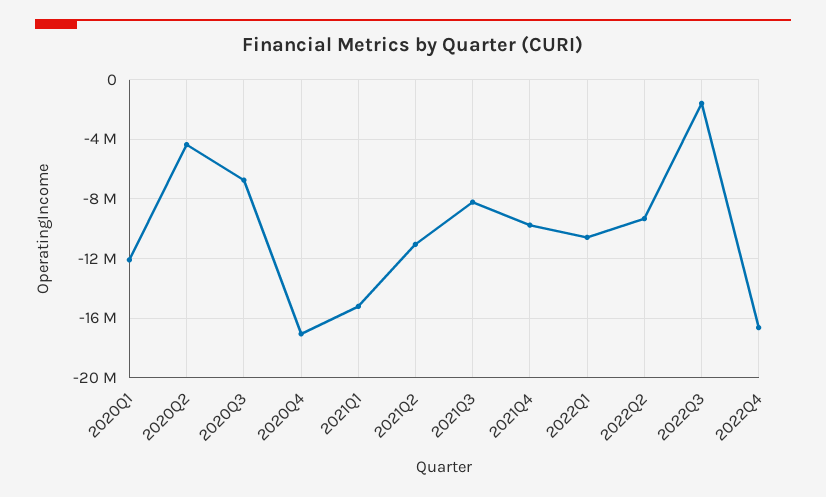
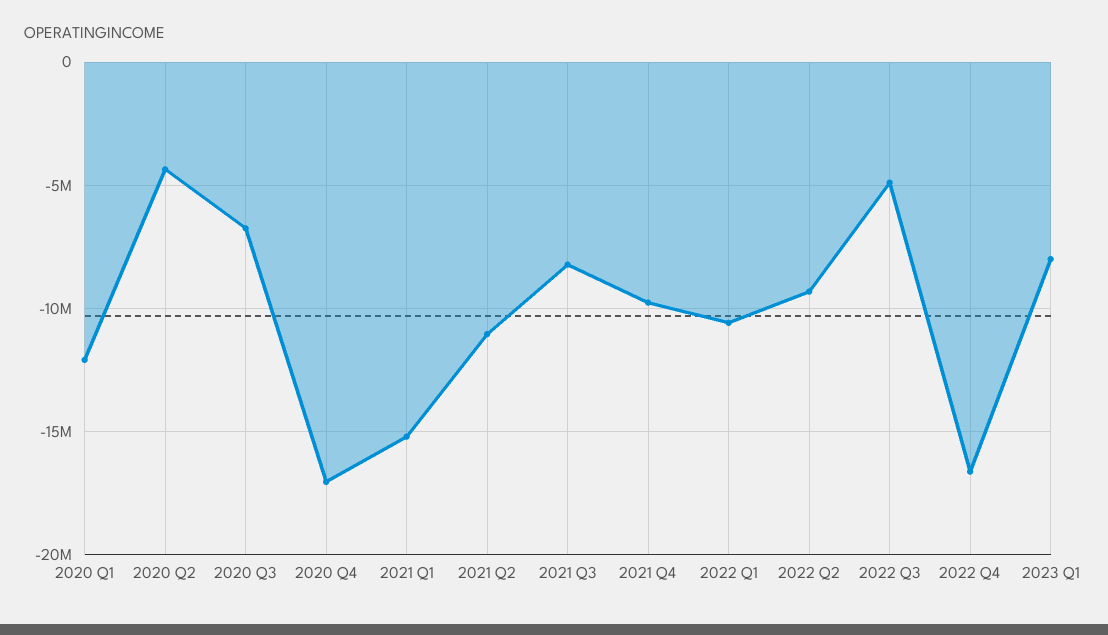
2022Q3: -1500000 -> -5000000
2023 Q1: none -> -8000000

